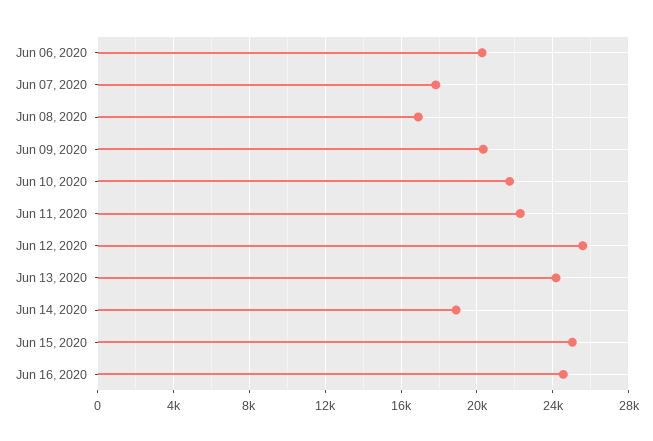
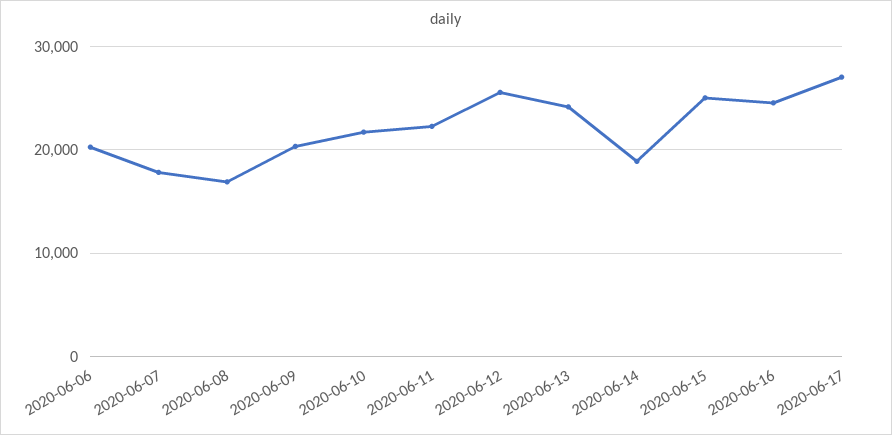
2020-06-17: none -> 27000

